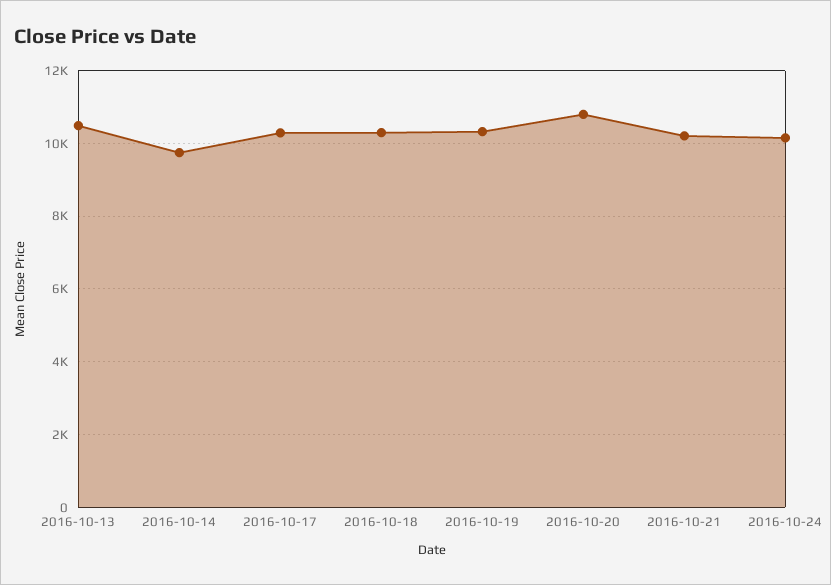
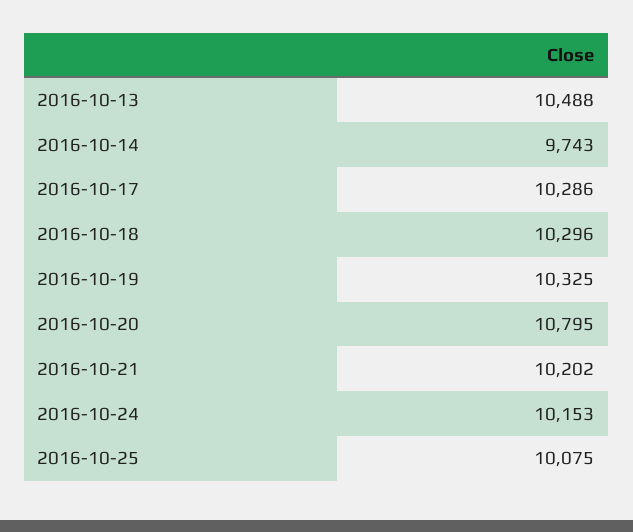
2016-10-25: none -> 10075

